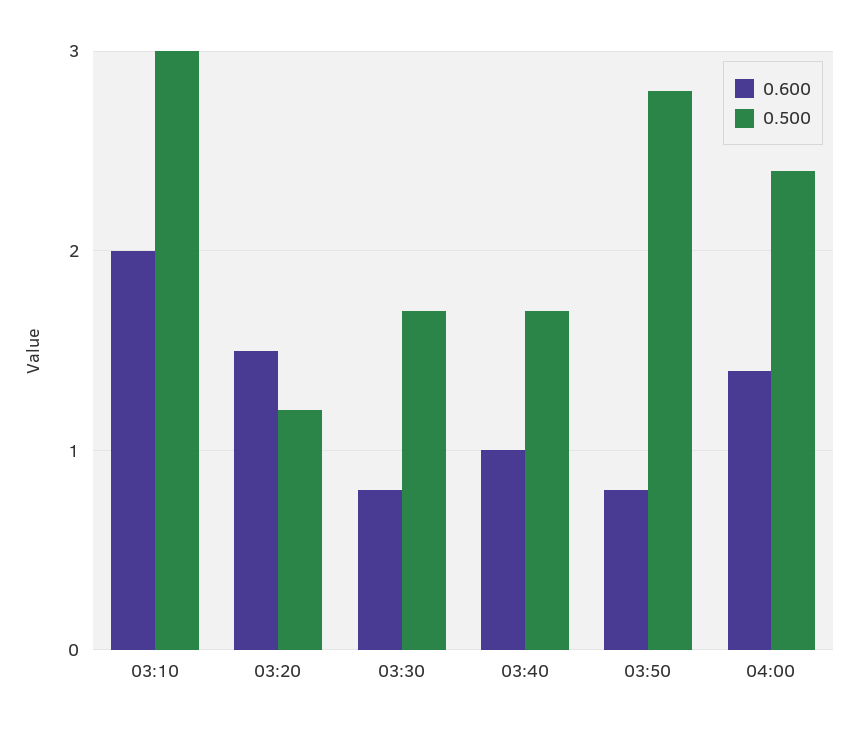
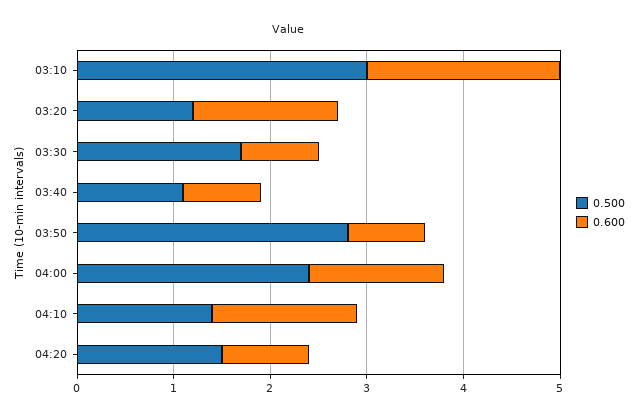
0.600, 03:40: 1 -> 0.8
0.500, 03:40: 1.7 -> 1.1
0.500, 04:10: none -> 1.4
0.600, 04:10: none -> 1.5
0.500, 04:20: none -> 1.5
0.600, 04:20: none -> 0.9

